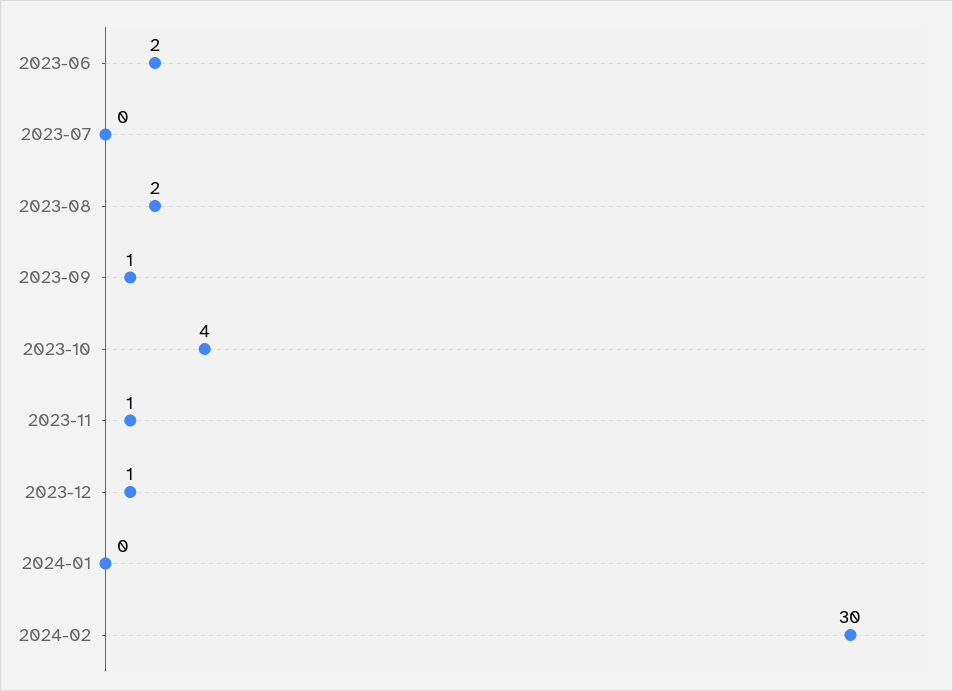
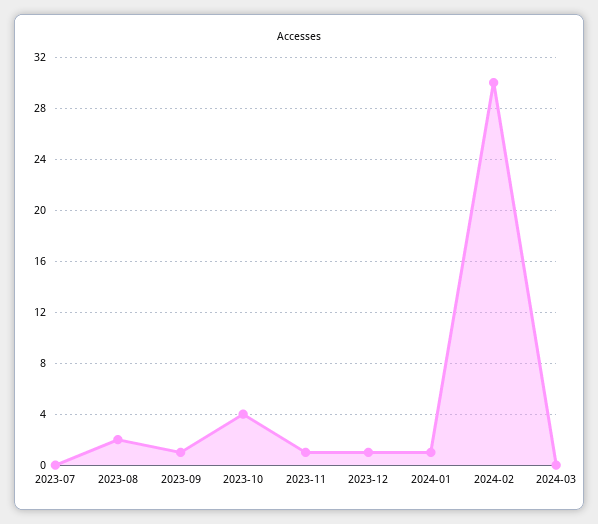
2023-06: 2 -> none
2024-01: 0 -> 1
2024-03: none -> 0

